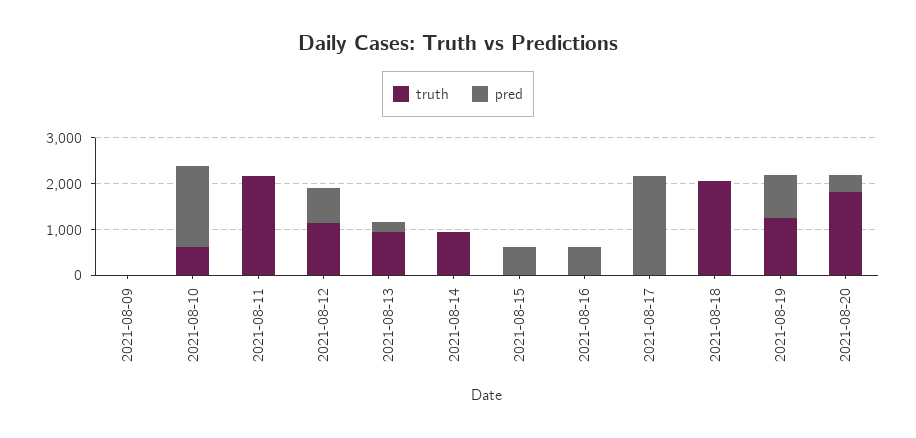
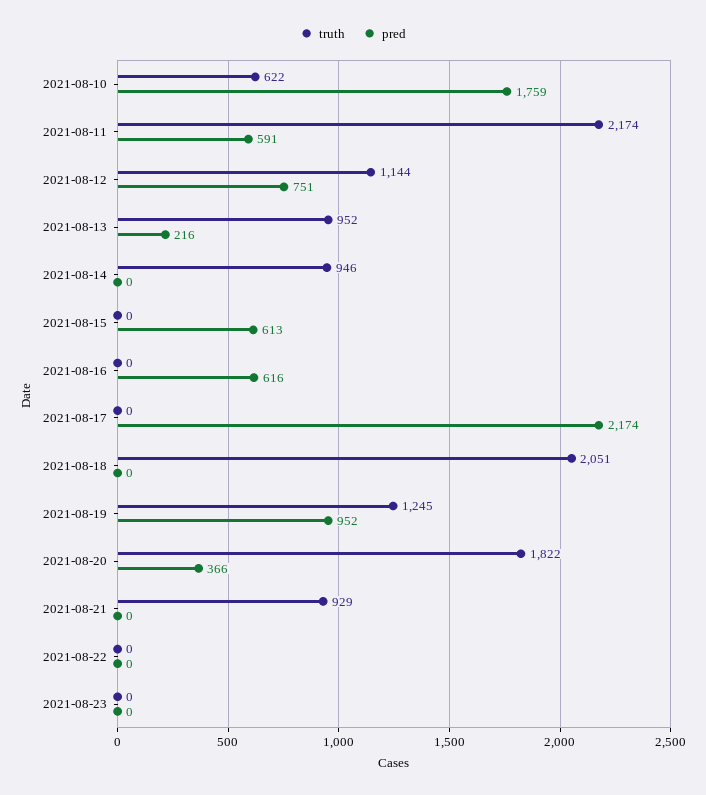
truth, 2021-08-09: 0 -> none
pred, 2021-08-09: 0 -> none
pred, 2021-08-11: 0 -> 591
truth, 2021-08-21: none -> 929
pred, 2021-08-21: none -> 0
truth, 2021-08-22: none -> 0
pred, 2021-08-22: none -> 0
truth, 2021-08-23: none -> 0
pred, 2021-08-23: none -> 0

